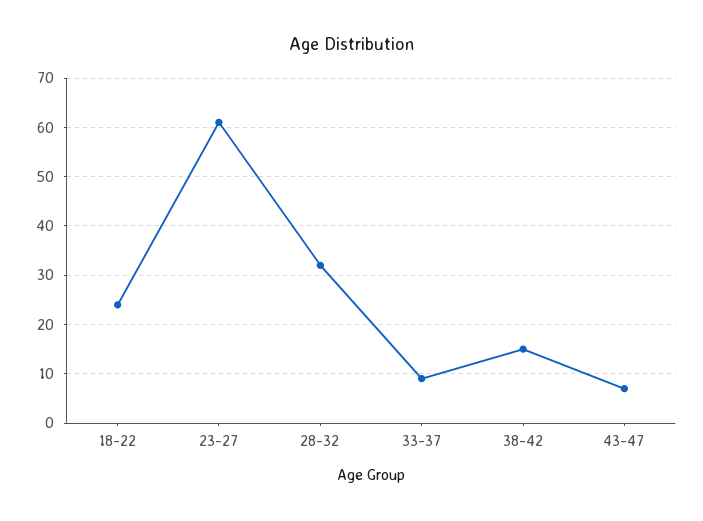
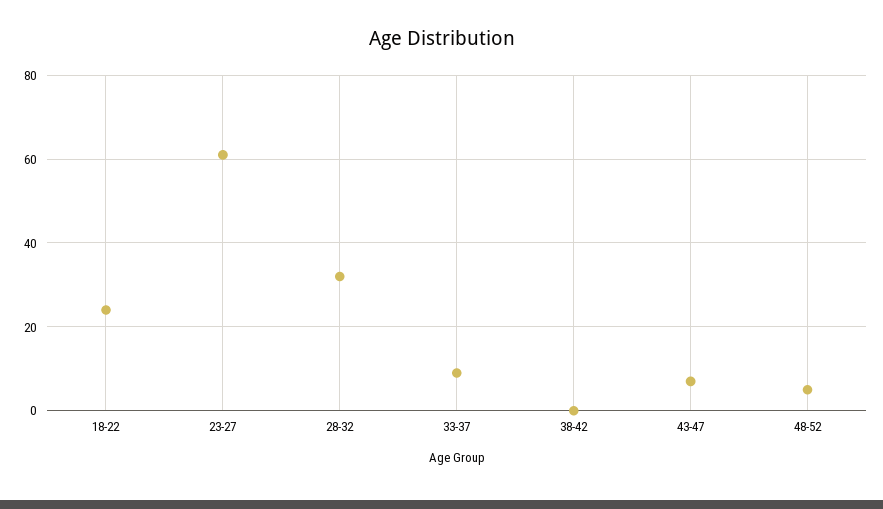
38-42: 15 -> 0
48-52: none -> 5

